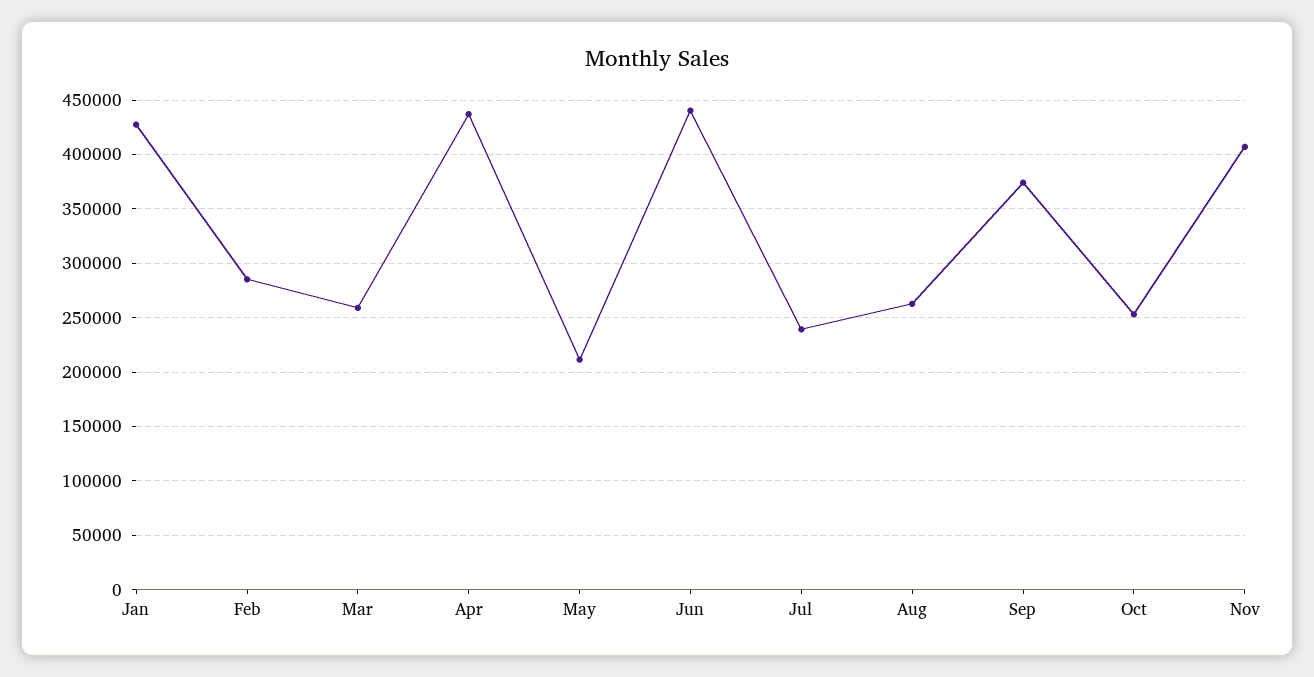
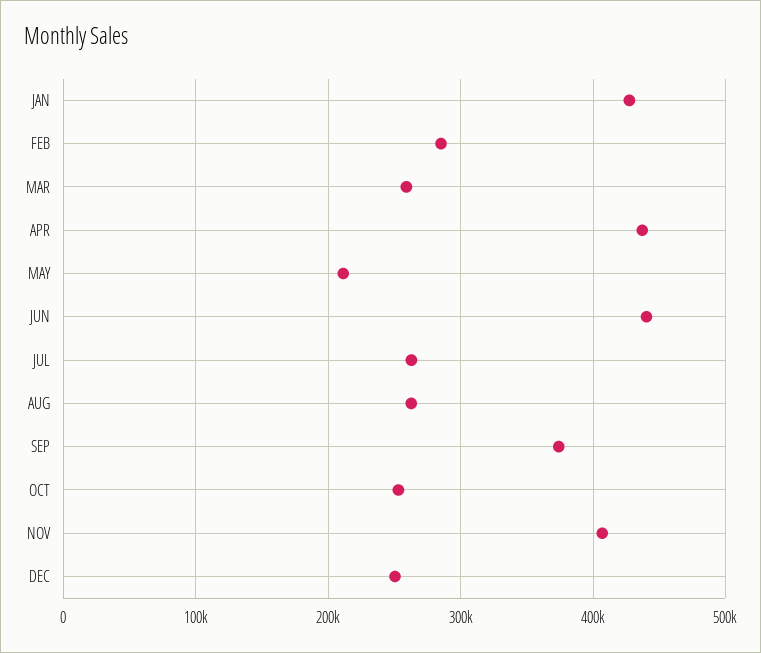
Jul: 240000 -> 260000
DEC: none -> 250000

